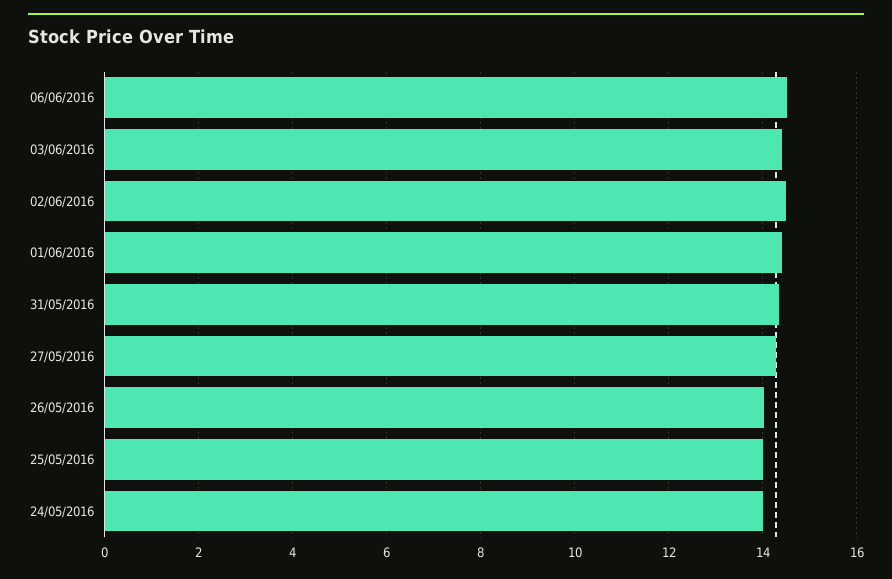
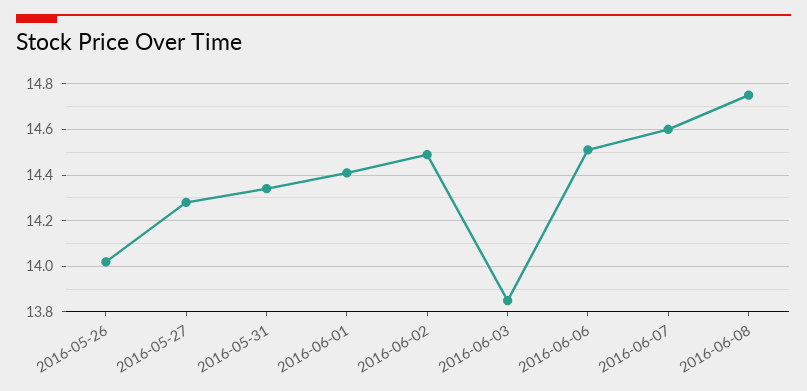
03/06/2016: 14.4 -> 13.85
25/05/2016: 14 -> none
24/05/2016: 14 -> none
2016-06-07: none -> 14.6
2016-06-08: none -> 14.75

